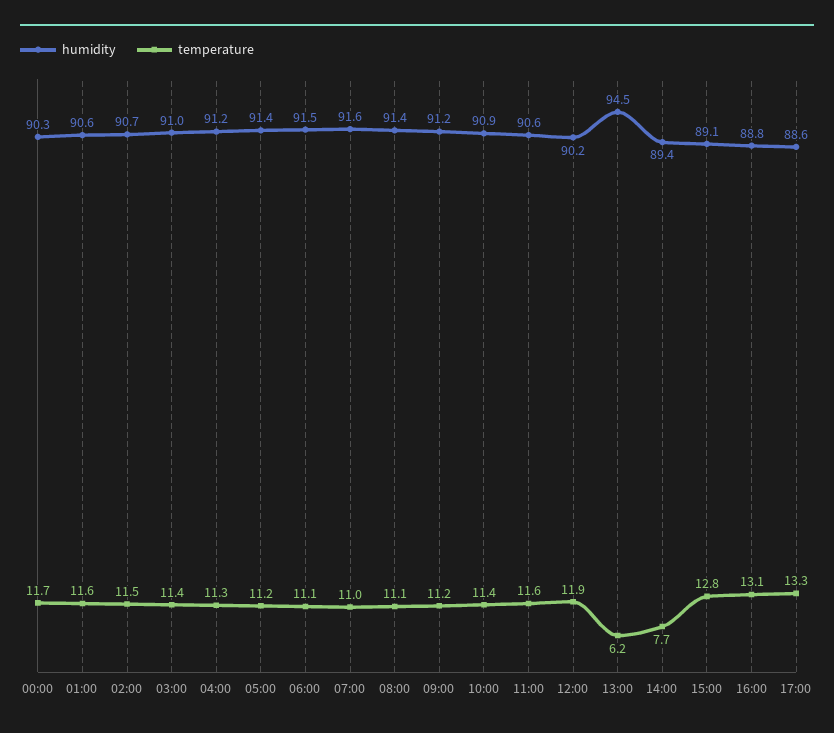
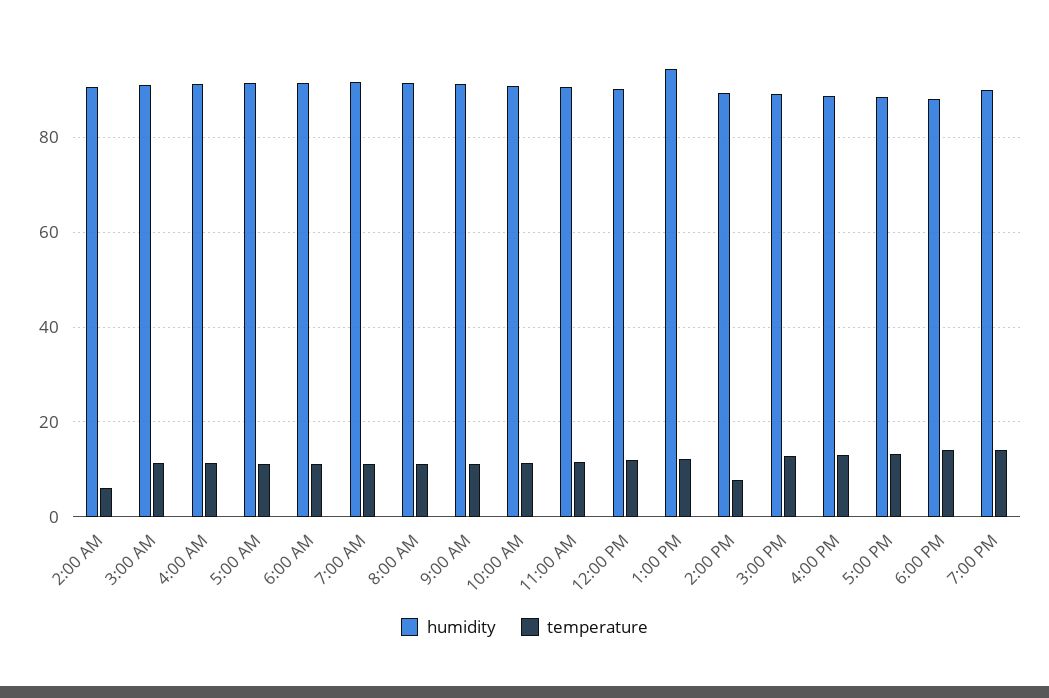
humidity, 00:00: 90.3 -> none
temperature, 00:00: 11.7 -> none
humidity, 01:00: 90.6 -> none
temperature, 01:00: 11.6 -> none
temperature, 02:00: 11.5 -> 6
temperature, 13:00: 6.2 -> 12
humidity, 6:00 PM: none -> 88
temperature, 6:00 PM: none -> 14
humidity, 7:00 PM: none -> 90
temperature, 7:00 PM: none -> 14

